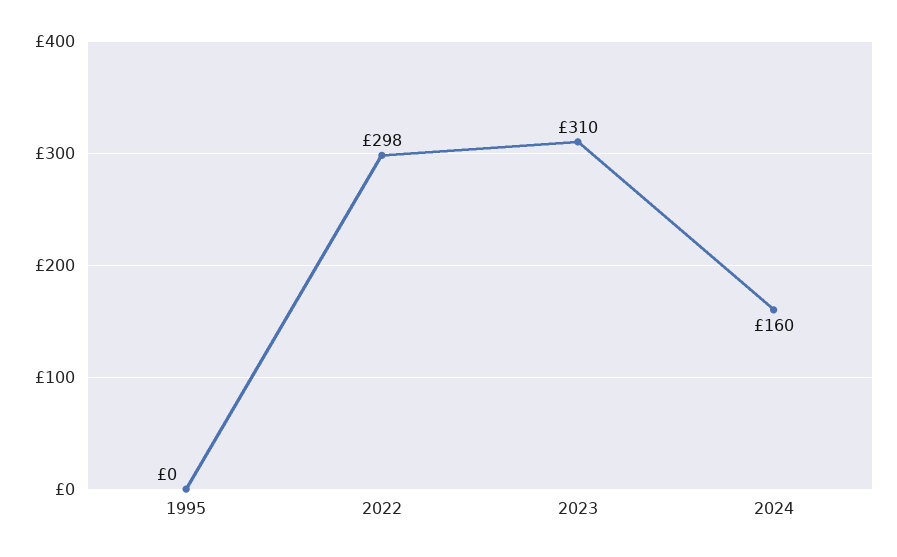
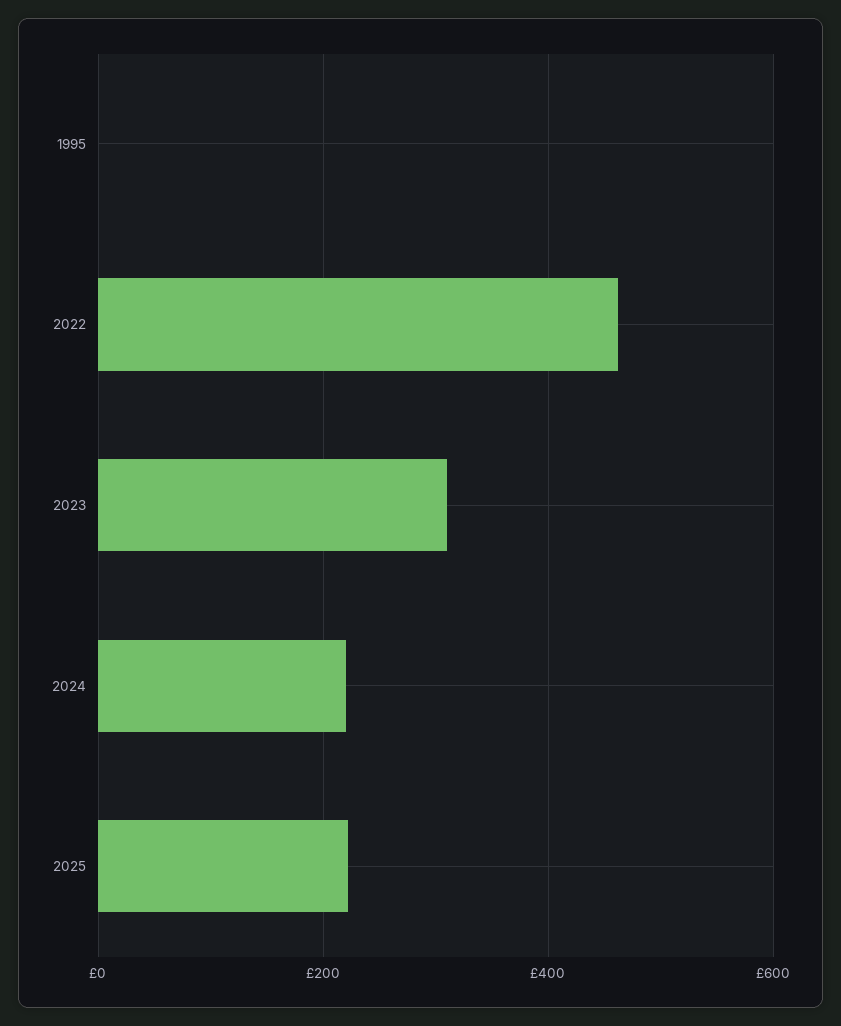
2022: 298 -> 460
2024: 160 -> 220
2025: none -> 220

